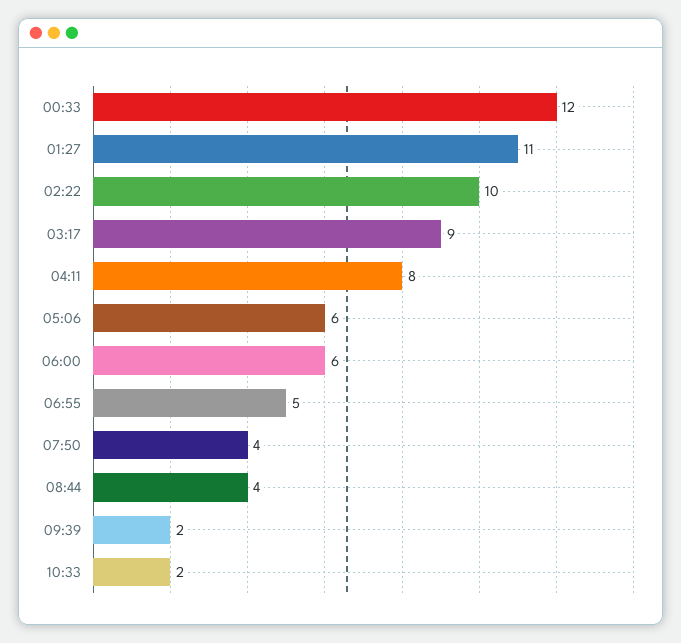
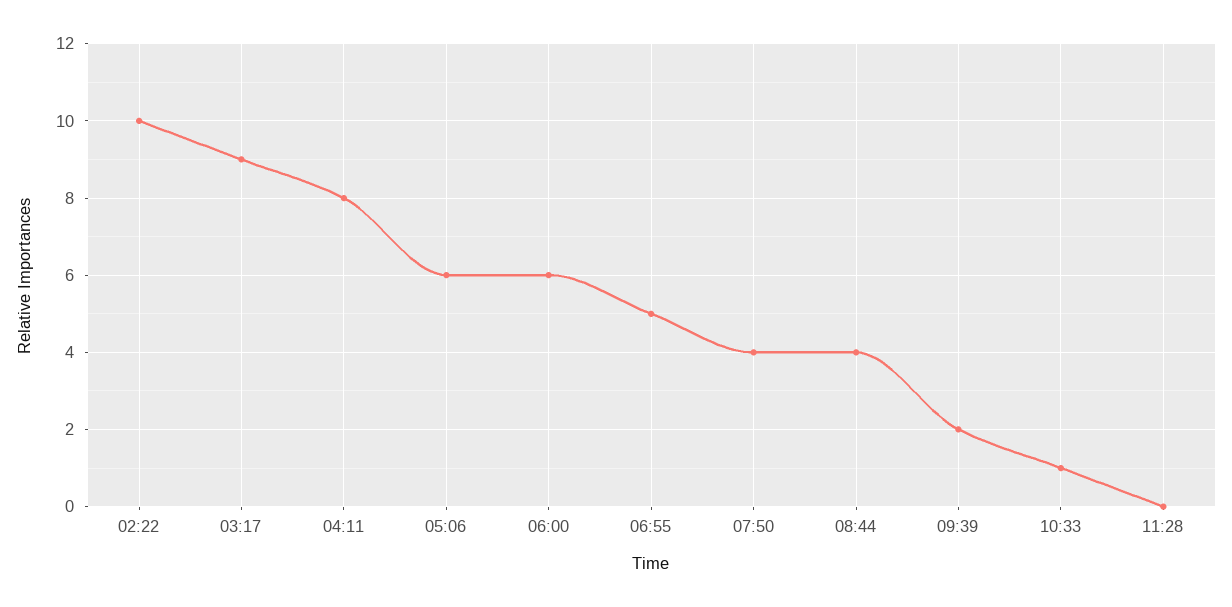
00:33: 12 -> none
01:27: 11 -> none
10:33: 2 -> 1
11:28: none -> 0

